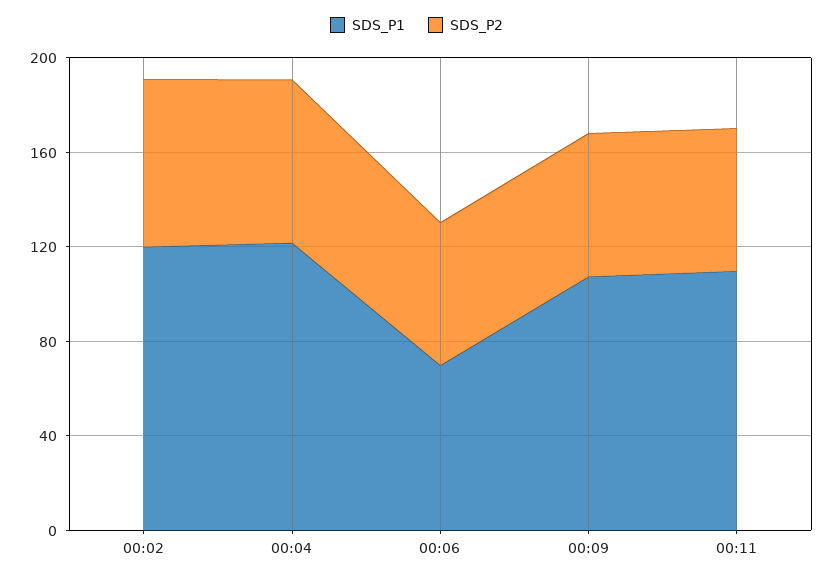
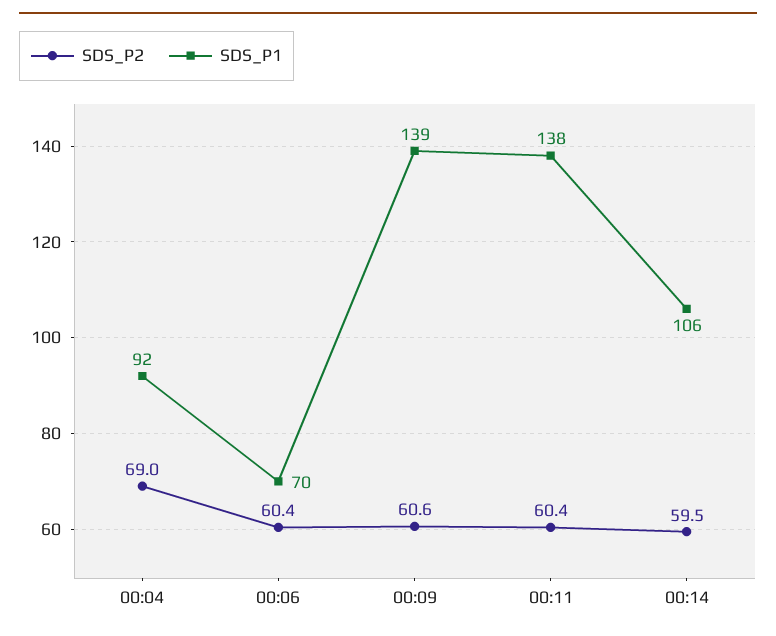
SDS_P1, 00:02: 120 -> none
SDS_P2, 00:02: 70 -> none
SDS_P1, 00:04: 120 -> 92
SDS_P1, 00:09: 110 -> 139
SDS_P1, 00:11: 110 -> 138
SDS_P2, 00:14: none -> 59.5
SDS_P1, 00:14: none -> 106

